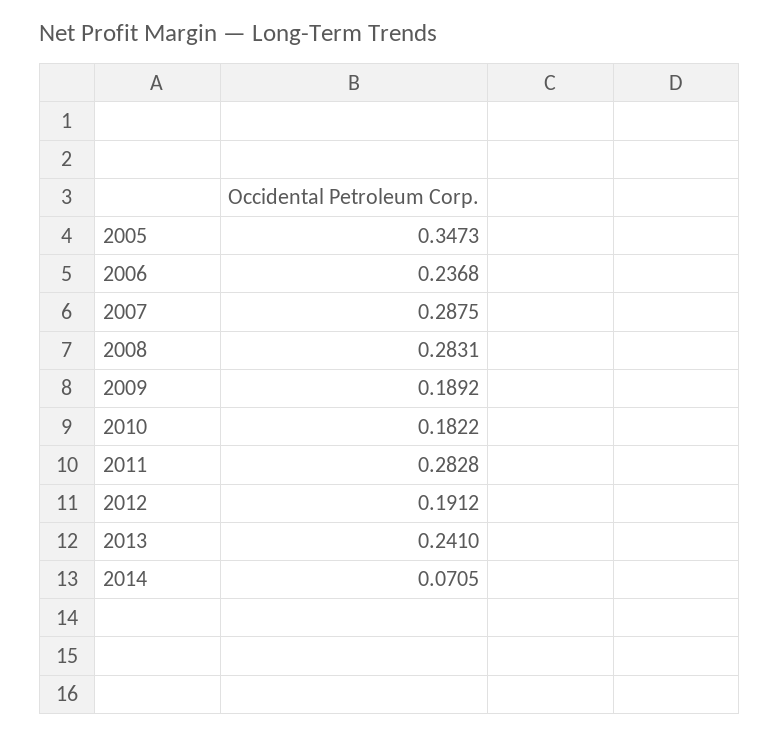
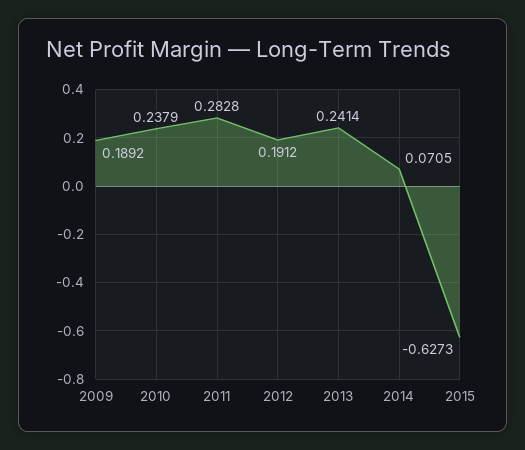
2005: 0.3473 -> none
2006: 0.2368 -> none
2007: 0.2875 -> none
2008: 0.2831 -> none
2010: 0.1822 -> 0.2379
2013: 0.241 -> 0.2414
2015: none -> -0.6273

